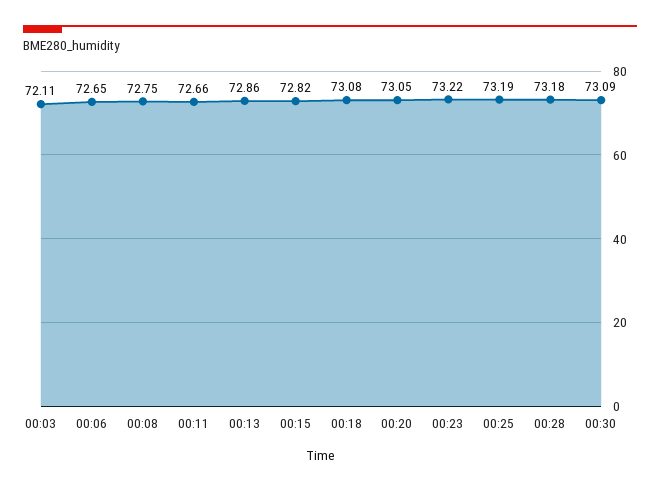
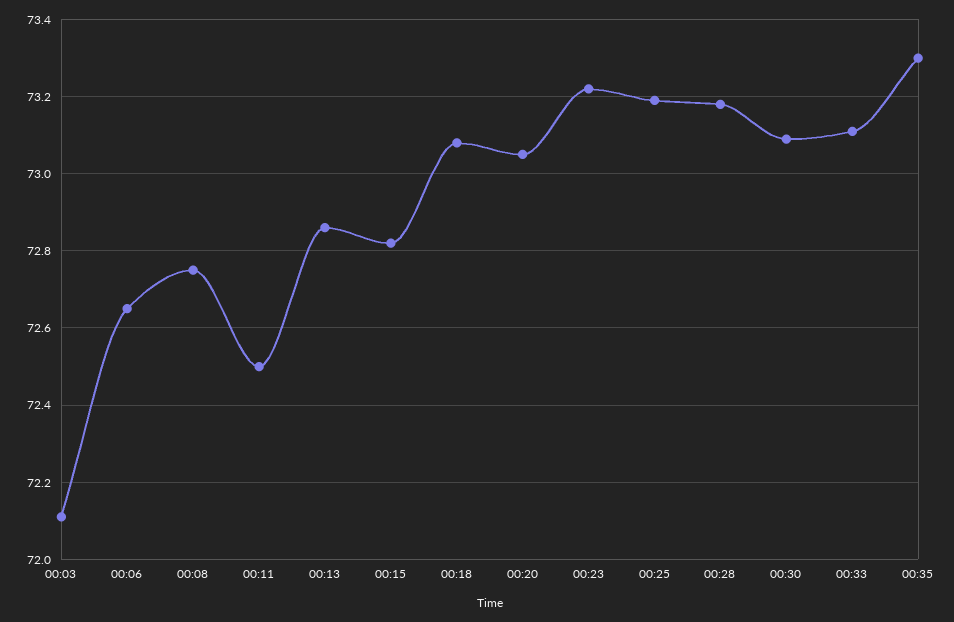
00:11: 72.66 -> 72.5
00:33: none -> 73.1
00:35: none -> 73.3

